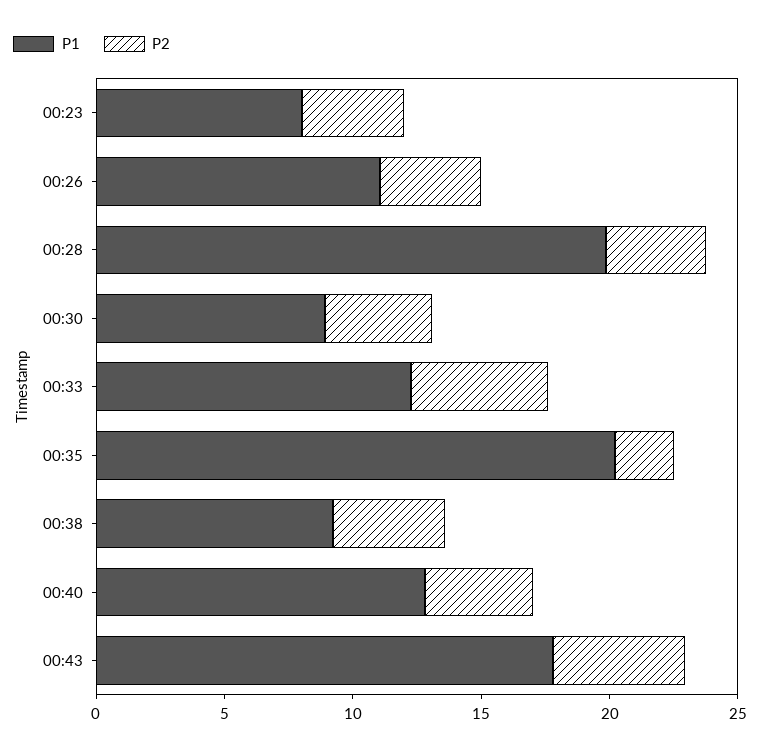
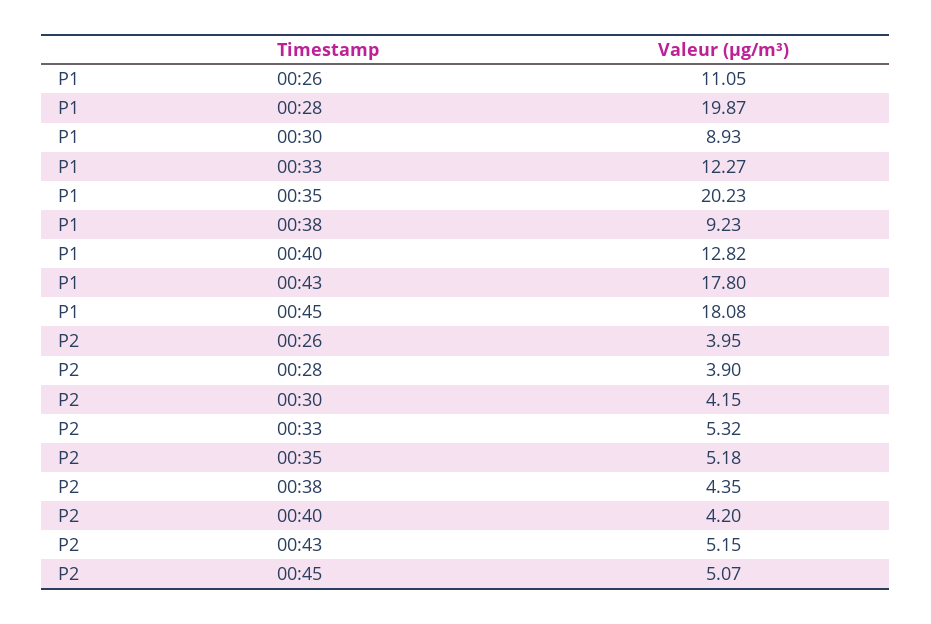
P1, 00:23: 8 -> none
P2, 00:23: 4 -> none
P2, 00:35: 2 -> 5.18
P1, 00:45: none -> 18.08
P2, 00:45: none -> 5.07

